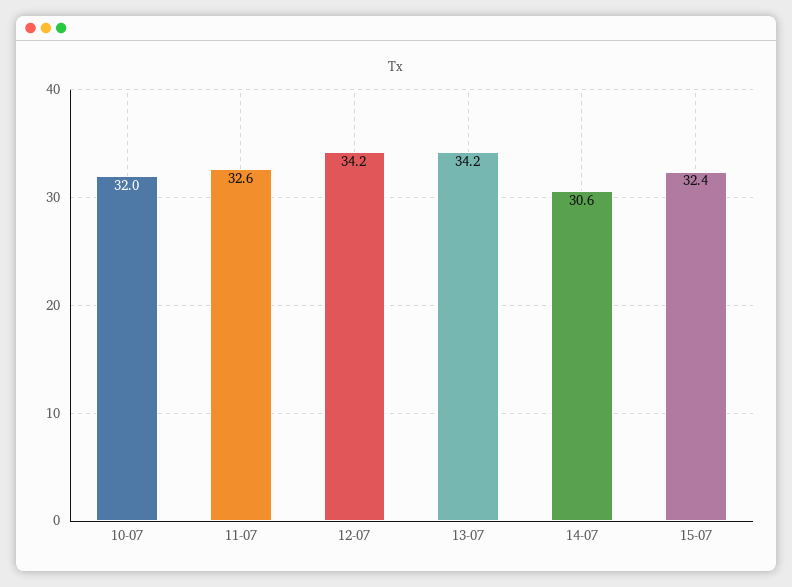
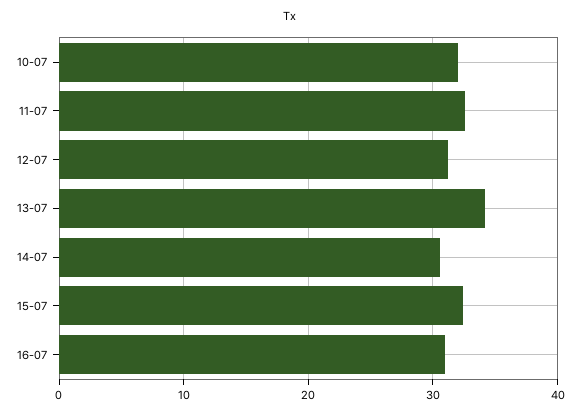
12-07: 34.2 -> 31
16-07: none -> 31

